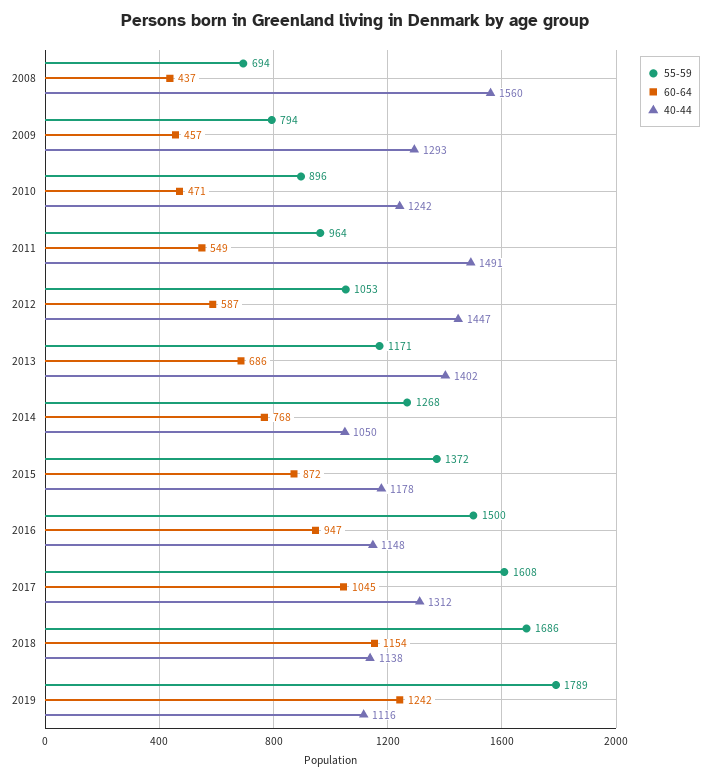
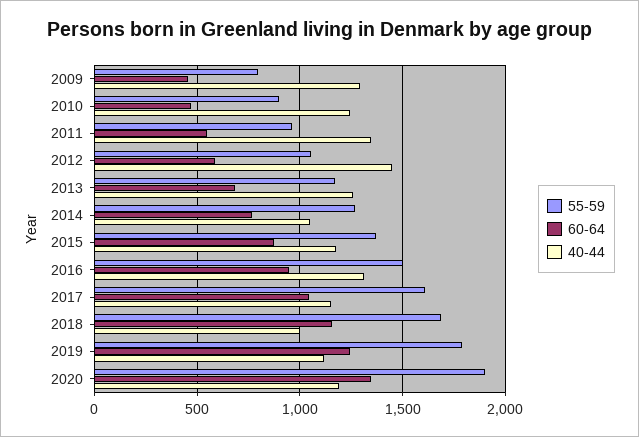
55-59, 2008: 694 -> none
60-64, 2008: 437 -> none
40-44, 2008: 1560 -> none
40-44, 2011: 1491 -> 1350
40-44, 2013: 1402 -> 1250
40-44, 2016: 1148 -> 1300
40-44, 2017: 1312 -> 1150
40-44, 2018: 1138 -> 1000
55-59, 2020: none -> 1900
60-64, 2020: none -> 1350
40-44, 2020: none -> 1200

